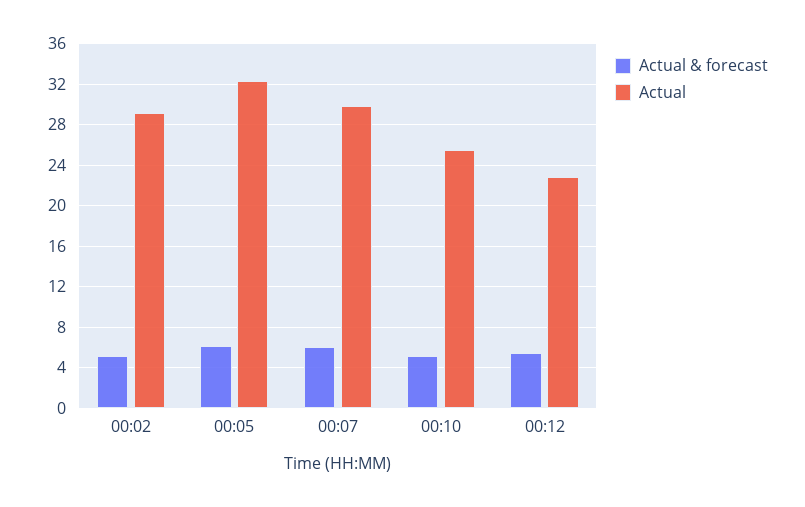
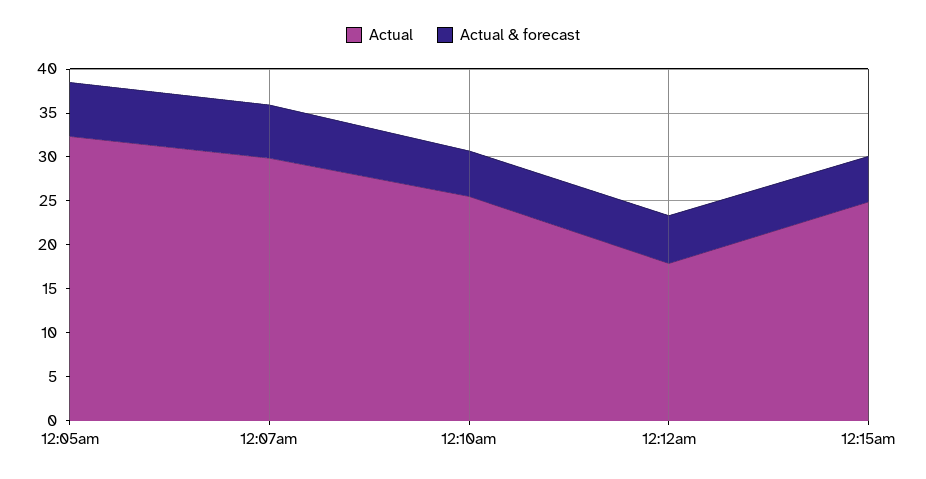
Actual & forecast, 00:02: 5 -> none
Actual, 00:02: 29 -> none
Actual, 00:12: 23 -> 18
Actual, 12:15am: none -> 25
Actual & forecast, 12:15am: none -> 5

